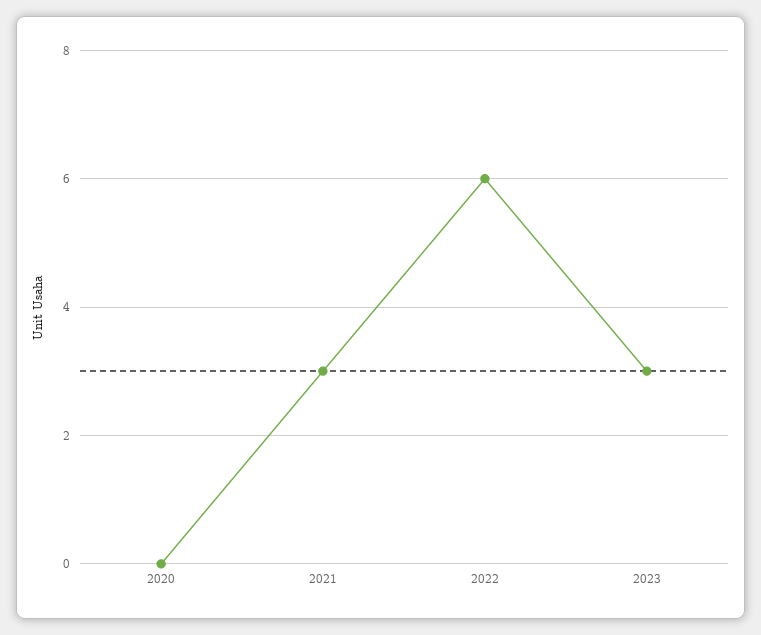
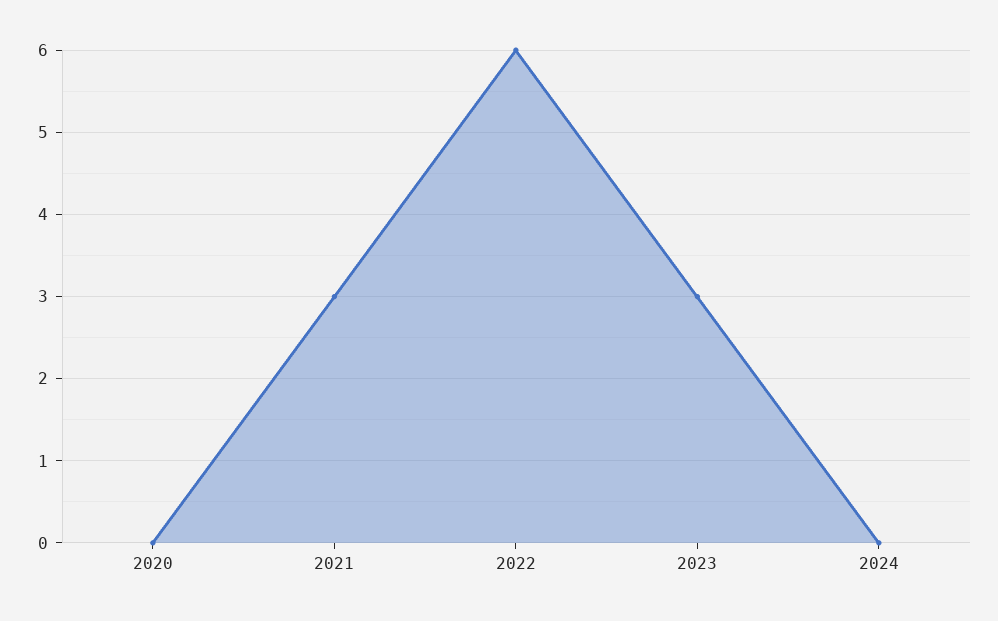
2024: none -> 0

